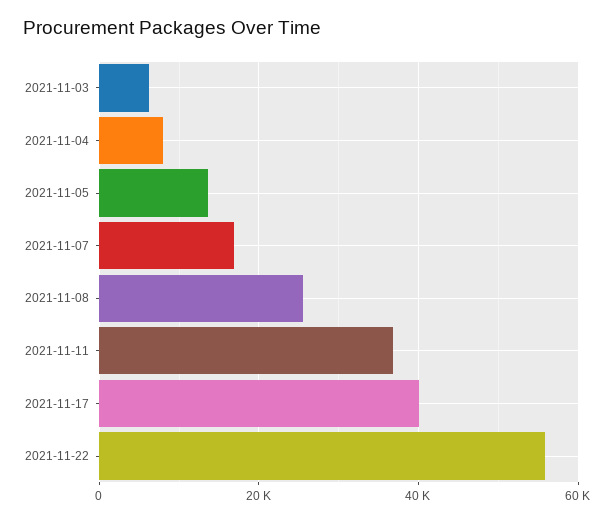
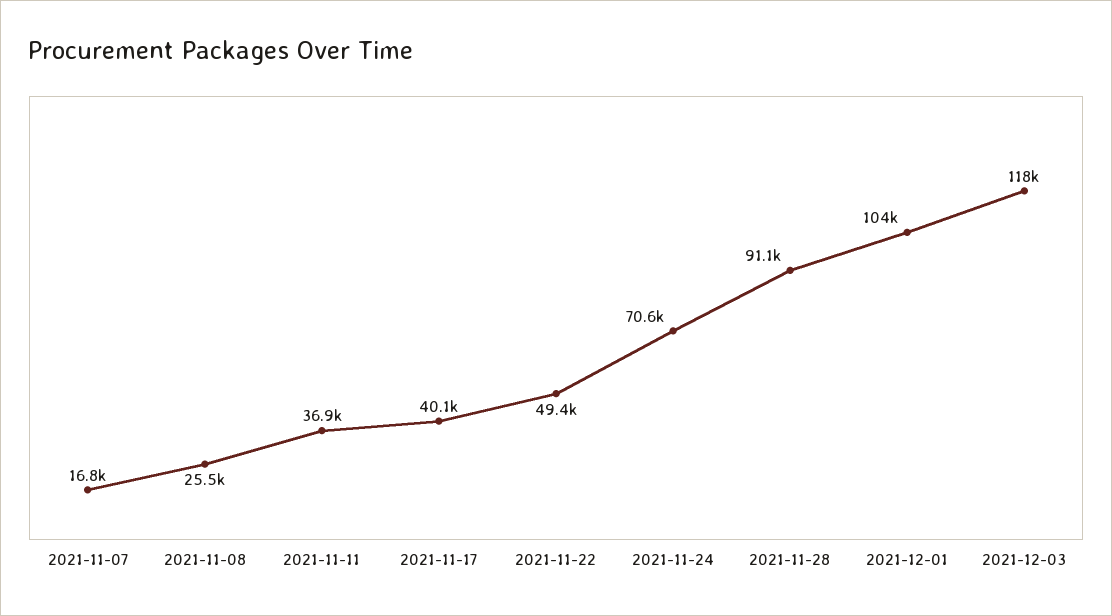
2021-11-03: 6000 -> none
2021-11-04: 8000 -> none
2021-11-05: 14000 -> none
2021-11-22: 56000 -> 49400
2021-11-24: none -> 70600
2021-11-28: none -> 91100
2021-12-01: none -> 104000
2021-12-03: none -> 118000

